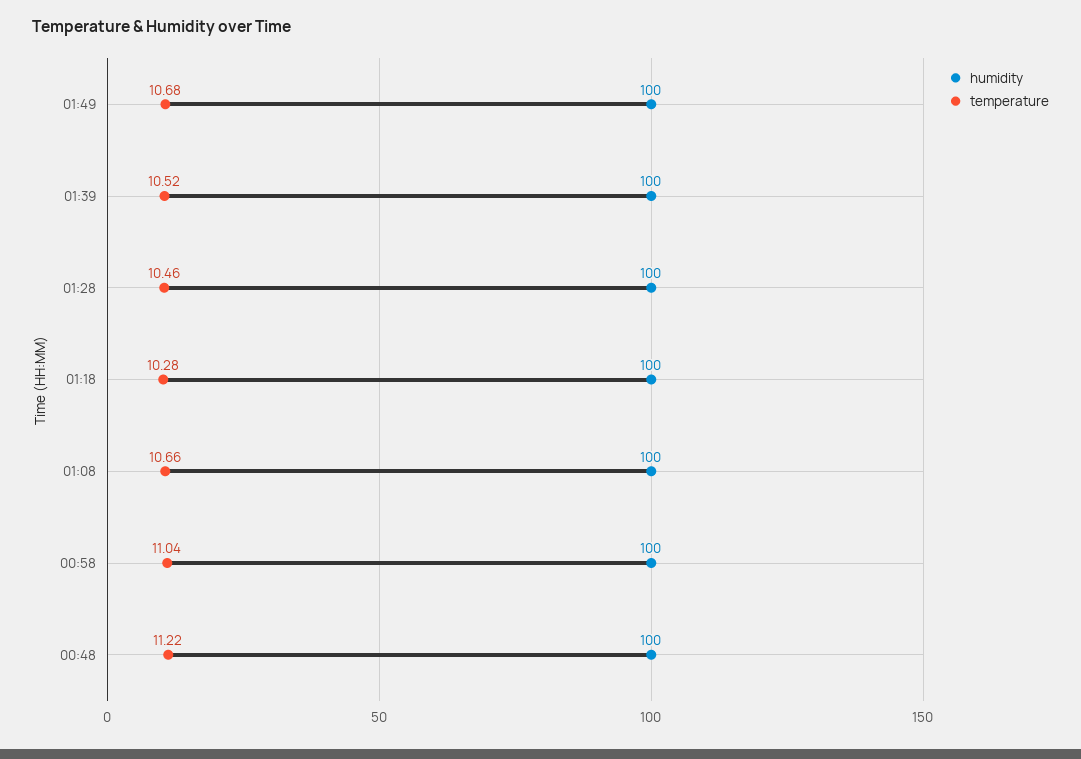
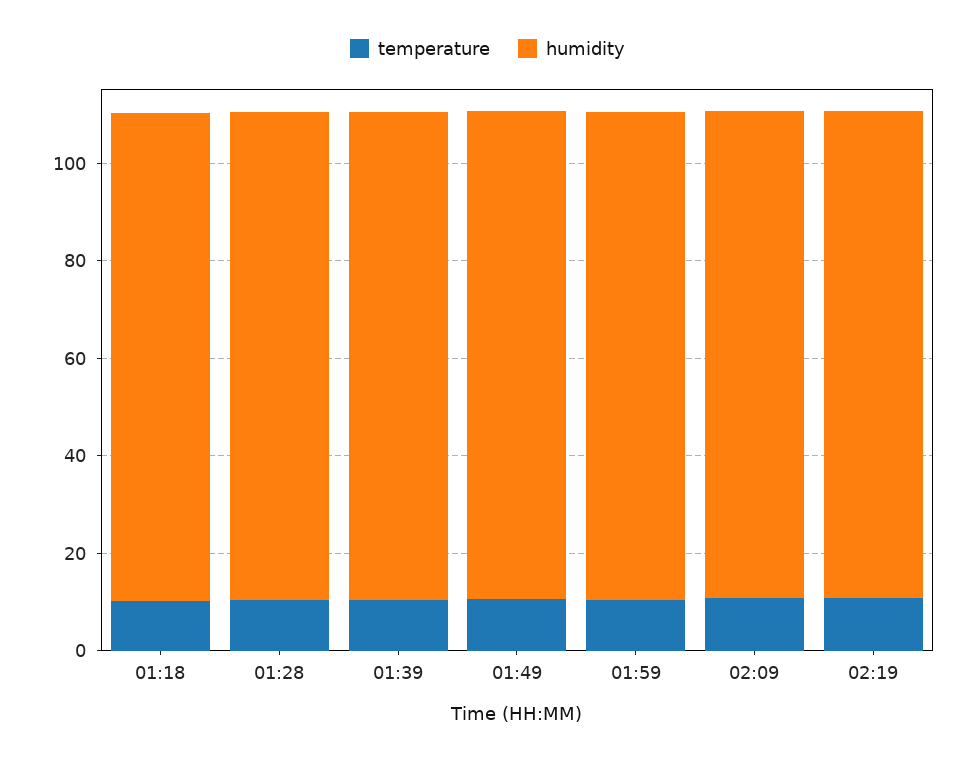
humidity, 01:08: 100 -> none
temperature, 01:08: 10.66 -> none
humidity, 00:58: 100 -> none
temperature, 00:58: 11.04 -> none
humidity, 00:48: 100 -> none
temperature, 00:48: 11.22 -> none
temperature, 01:59: none -> 10
humidity, 01:59: none -> 100
temperature, 02:09: none -> 10
humidity, 02:09: none -> 100
temperature, 02:19: none -> 10
humidity, 02:19: none -> 100

